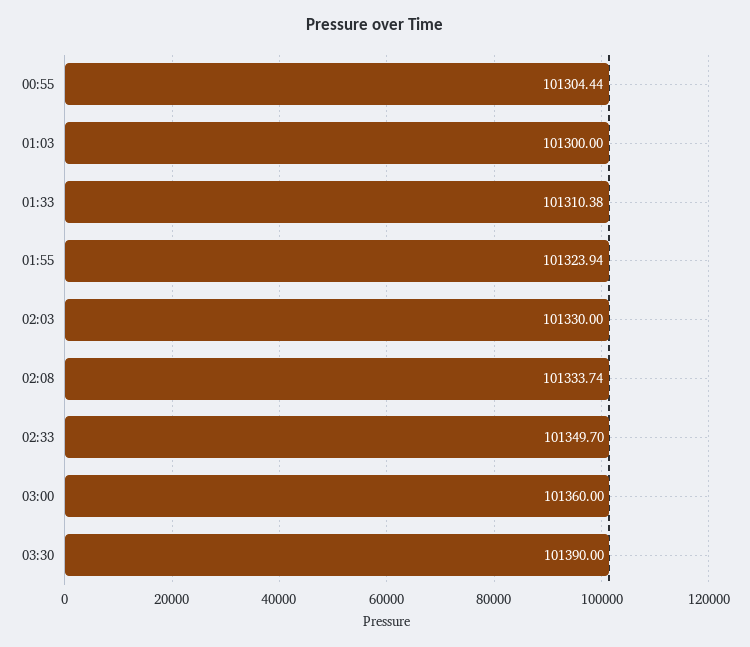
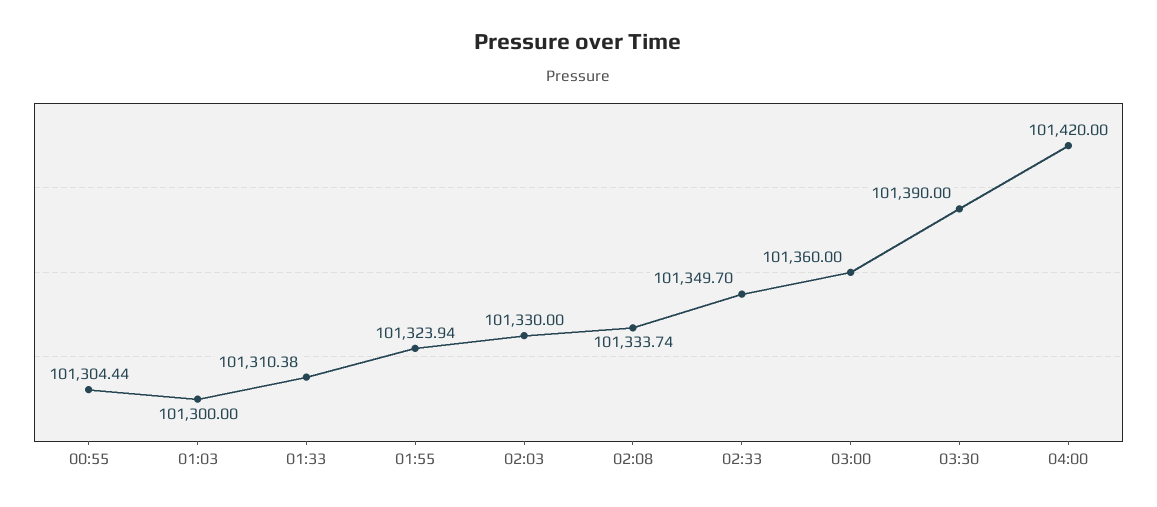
04:00: none -> 101420

